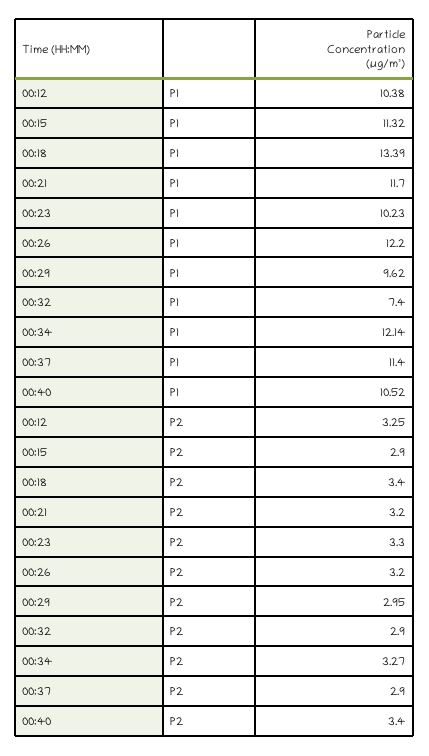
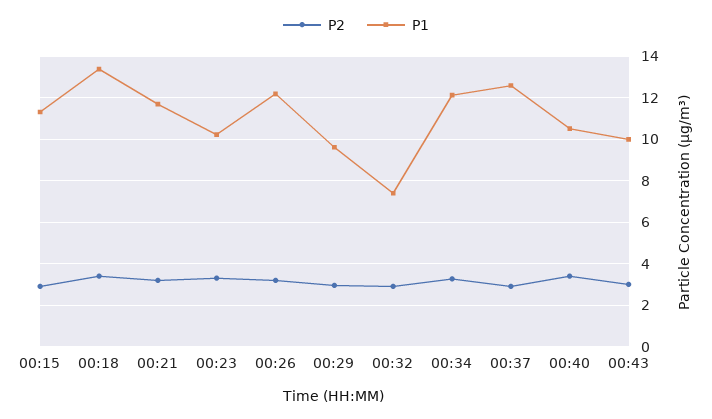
P1, 00:12: 10.38 -> none
P1, 00:37: 11.4 -> 12.5
P2, 00:12: 3.25 -> none
P2, 00:43: none -> 3
P1, 00:43: none -> 10

